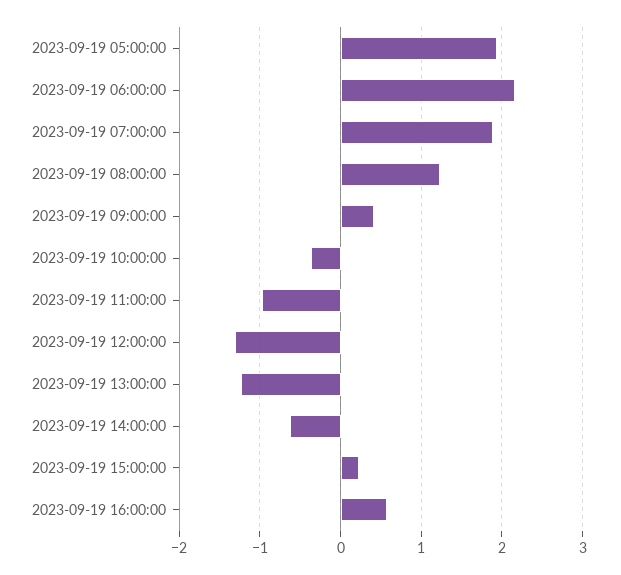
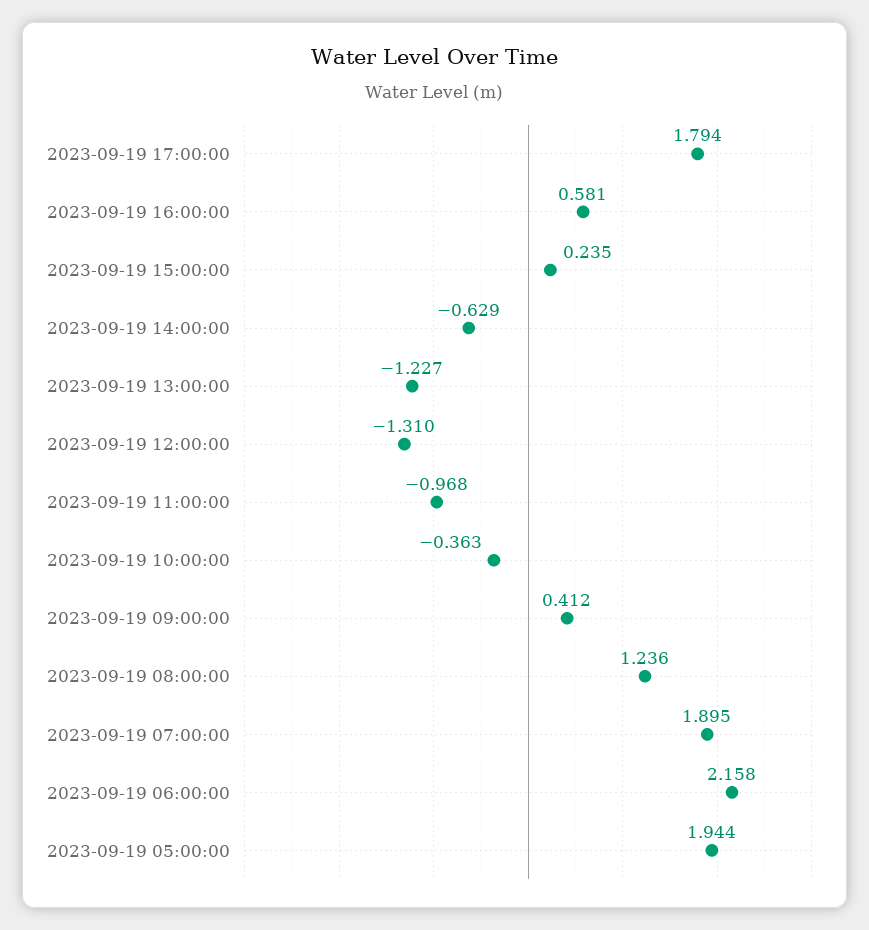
2023-09-19 17:00:00: none -> 1.794

